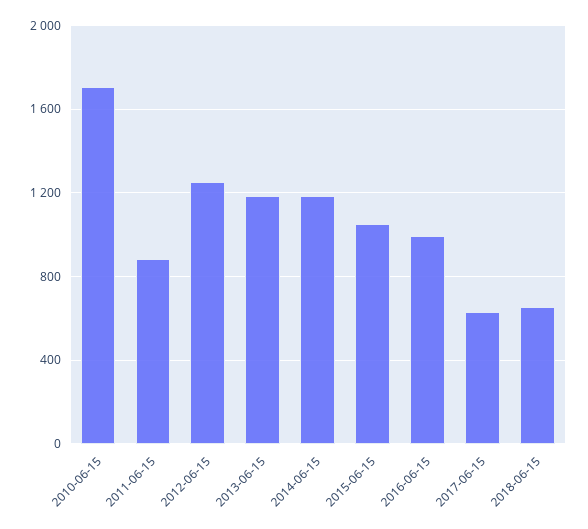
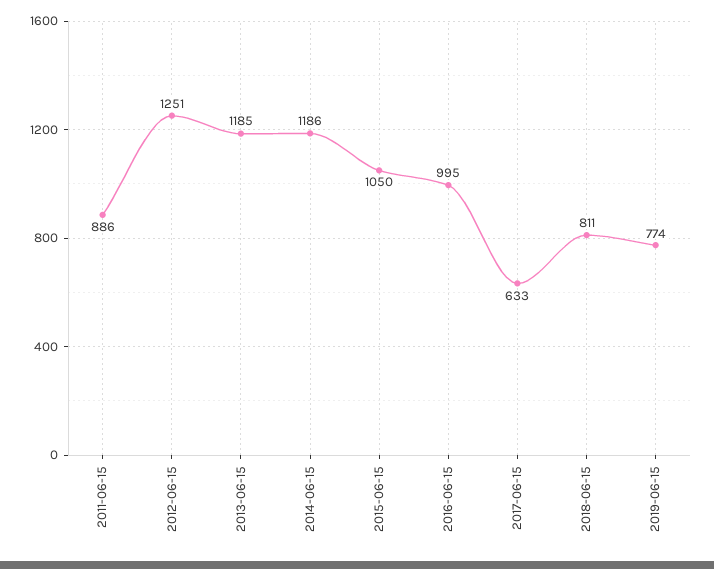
2010-06-15: 1700 -> none
2018-06-15: 650 -> 811
2019-06-15: none -> 774

